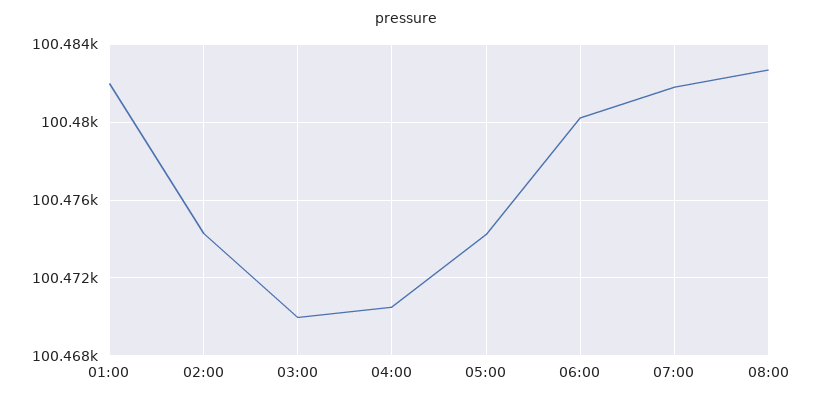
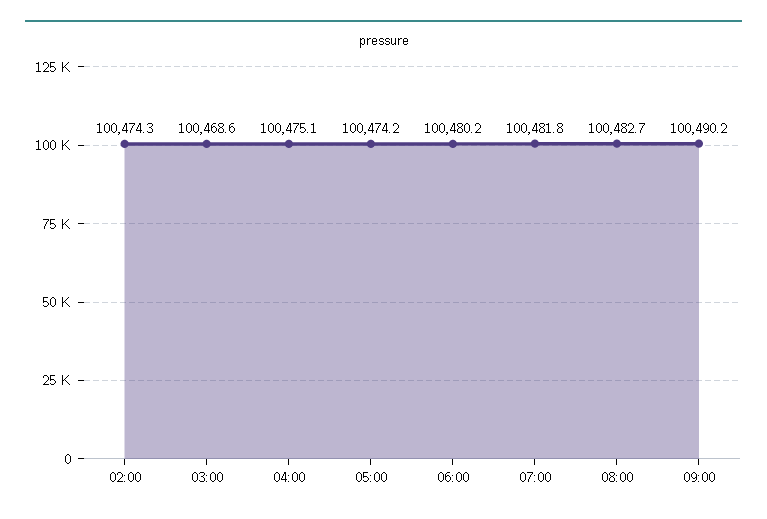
01:00: 100482 -> none
03:00: 100470 -> 100468.6
04:00: 100470.5 -> 100475.1
09:00: none -> 100490.2

